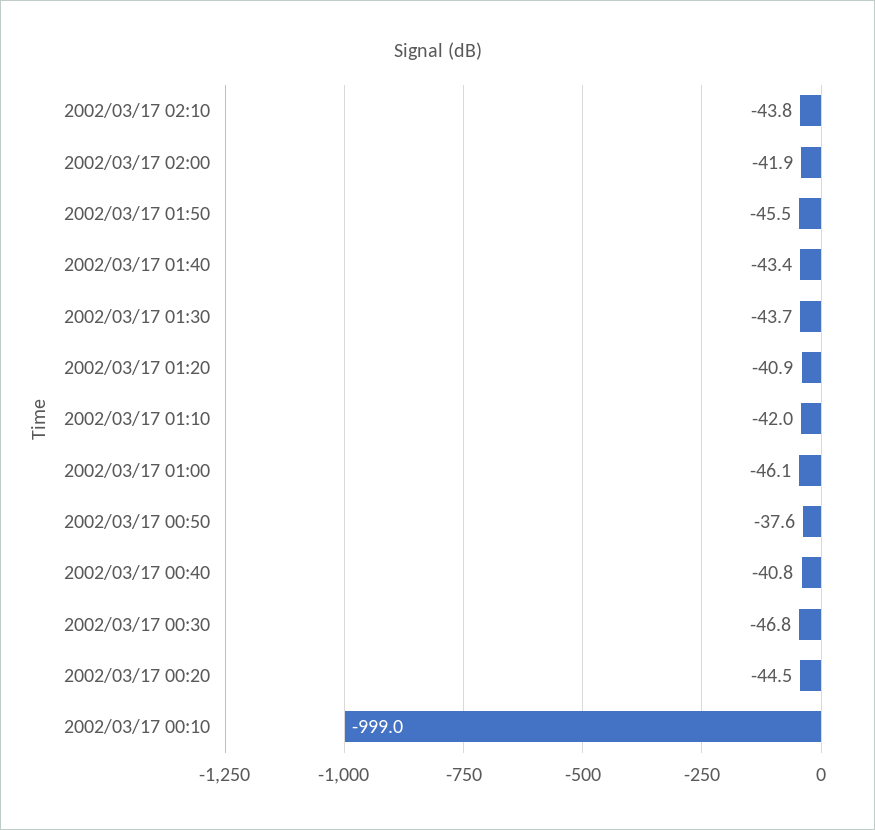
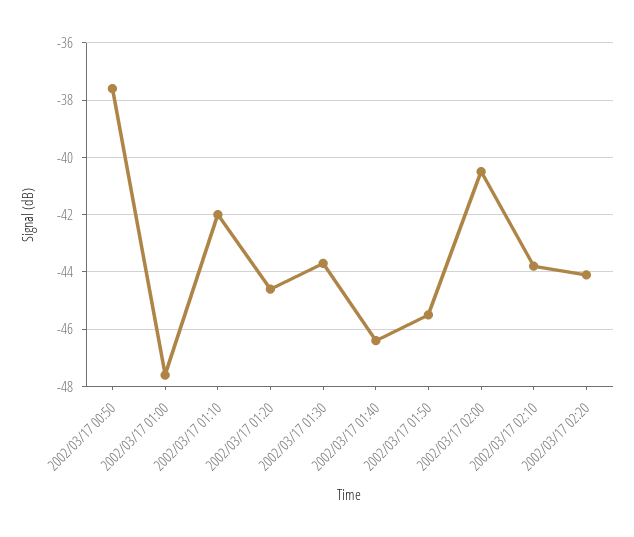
2002/03/17 02:00: -41.9 -> -40.5
2002/03/17 01:40: -43.4 -> -46.5
2002/03/17 01:20: -40.9 -> -44.5
2002/03/17 01:00: -46.1 -> -47.5
2002/03/17 00:40: -40.8 -> none
2002/03/17 00:30: -46.8 -> none
2002/03/17 00:20: -44.5 -> none
2002/03/17 00:10: -999 -> none
2002/03/17 02:20: none -> -44

